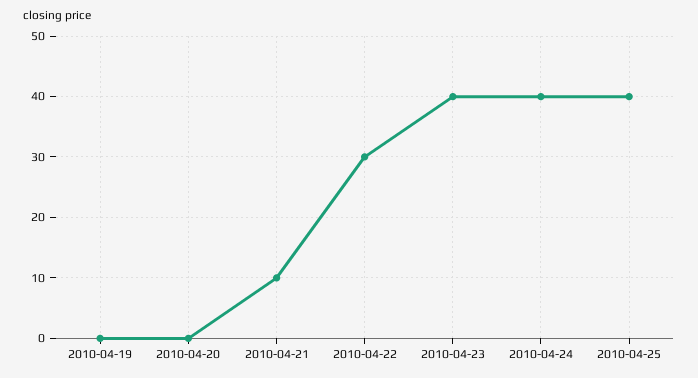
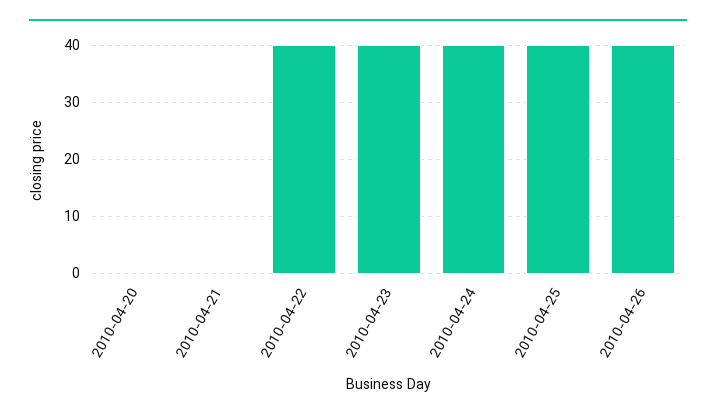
2010-04-19: 0 -> none
2010-04-21: 10 -> 0
2010-04-22: 30 -> 40
2010-04-26: none -> 40

